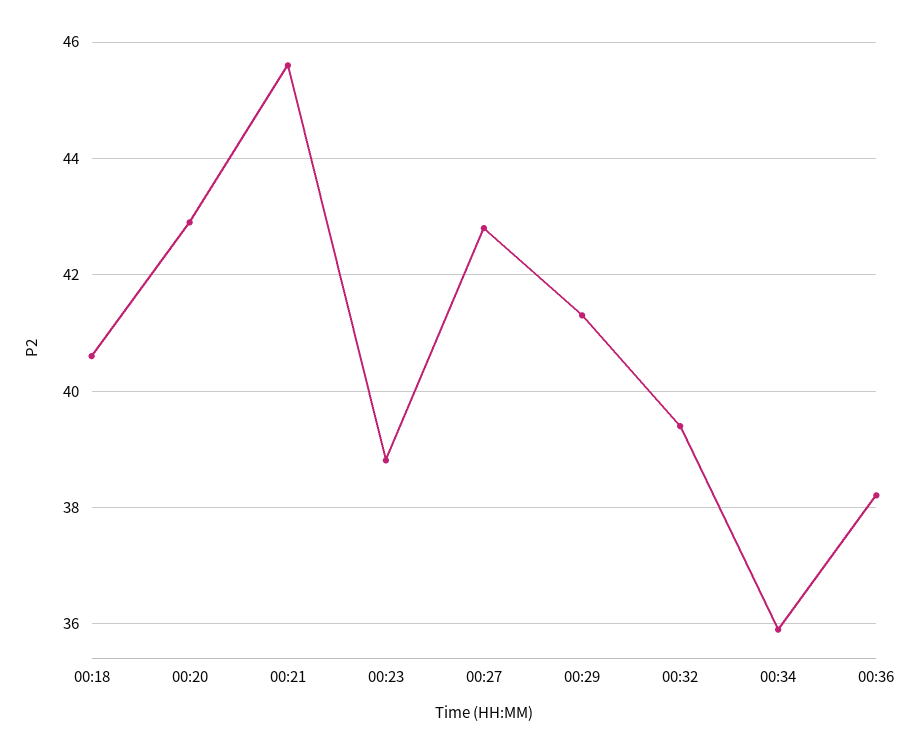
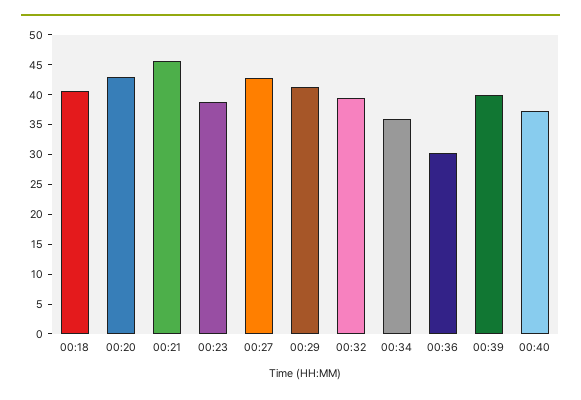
00:36: 38.2 -> 30
00:39: none -> 40
00:40: none -> 37.5

